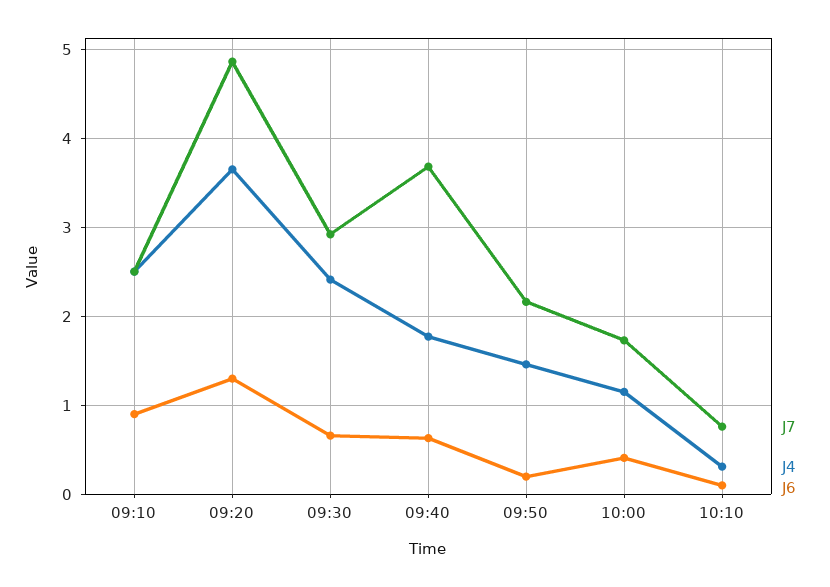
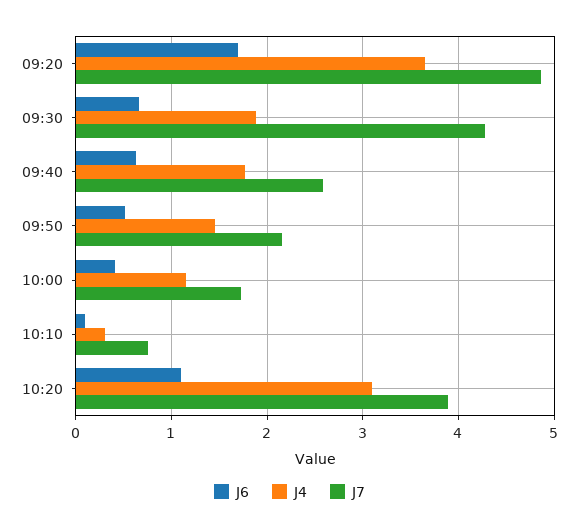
J7, 09:10: 2.5 -> none
J4, 09:10: 2.5 -> none
J6, 09:10: 0.9 -> none
J6, 09:20: 1.3 -> 1.7
J7, 09:30: 2.9 -> 4.3
J4, 09:30: 2.4 -> 1.9
J7, 09:40: 3.7 -> 2.6
J6, 09:50: 0.2 -> 0.5
J6, 10:20: none -> 1.1
J4, 10:20: none -> 3.1
J7, 10:20: none -> 3.9

